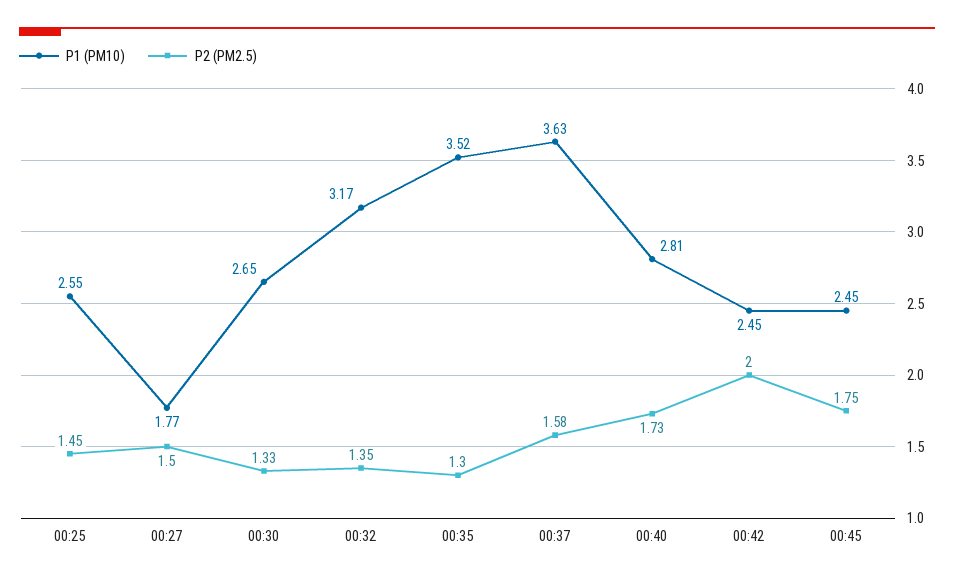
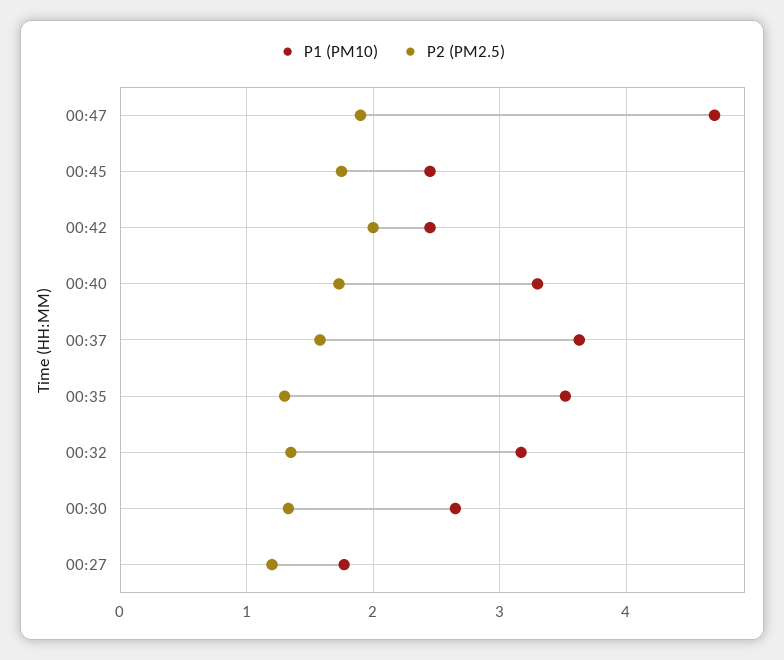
P1 (PM10), 00:25: 2.55 -> none
P2 (PM2.5), 00:25: 1.45 -> none
P2 (PM2.5), 00:27: 1.5 -> 1.2
P1 (PM10), 00:40: 2.81 -> 3.3
P1 (PM10), 00:47: none -> 4.7
P2 (PM2.5), 00:47: none -> 1.9

